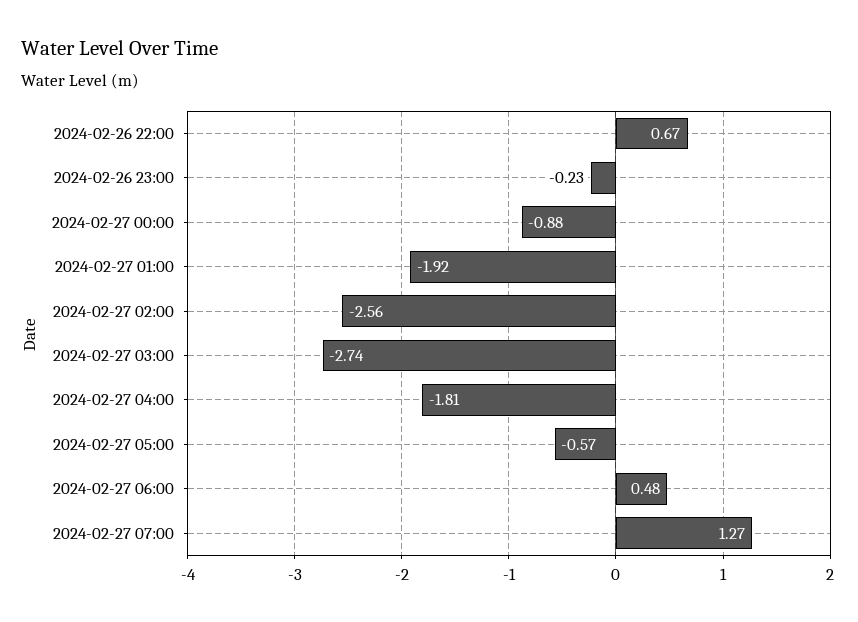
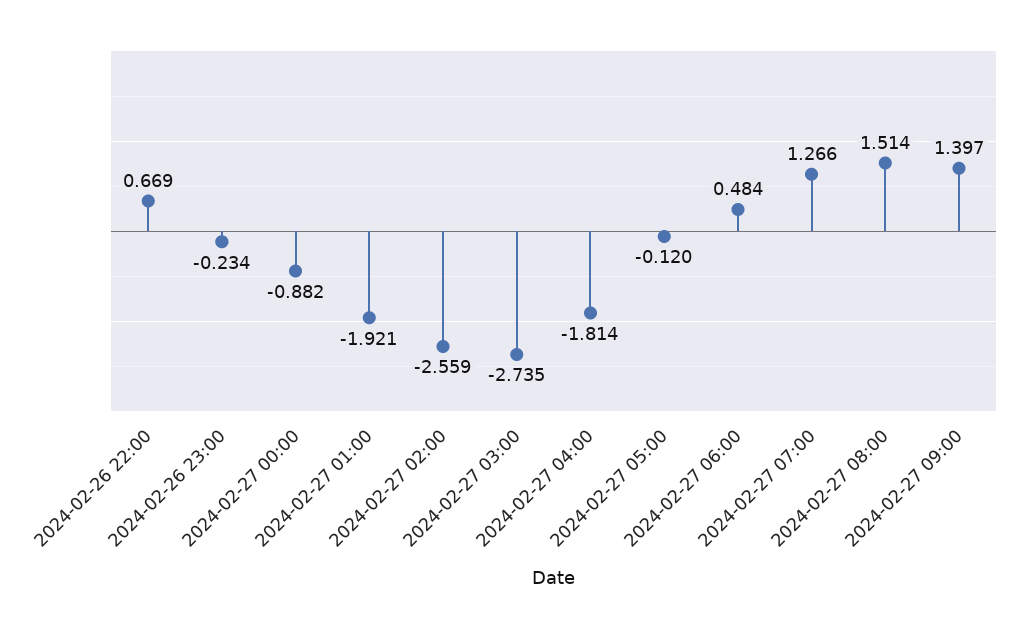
2024-02-27 05:00: -0.57 -> -0.12
2024-02-27 08:00: none -> 1.514
2024-02-27 09:00: none -> 1.397

